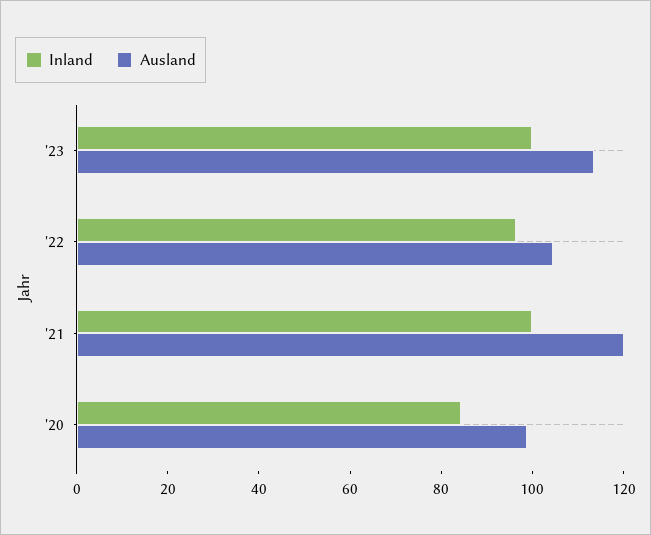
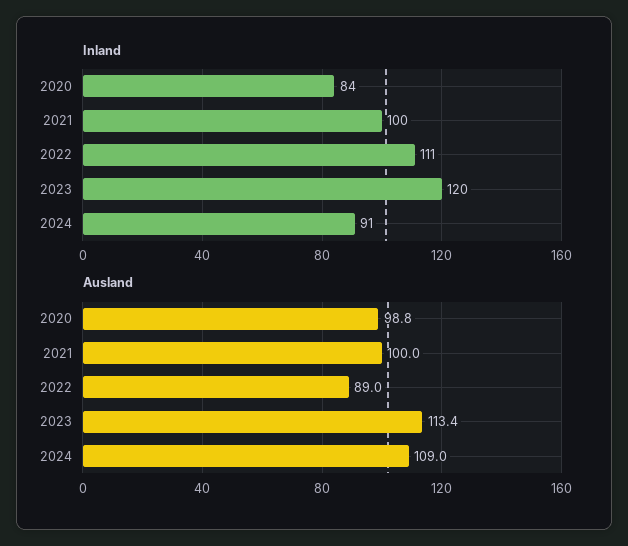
Inland, '23: 100 -> 120
Inland, '22: 95 -> 111
Ausland, '22: 105 -> 89
Ausland, '21: 120 -> 100
Inland, 2024: none -> 91
Ausland, 2024: none -> 109

